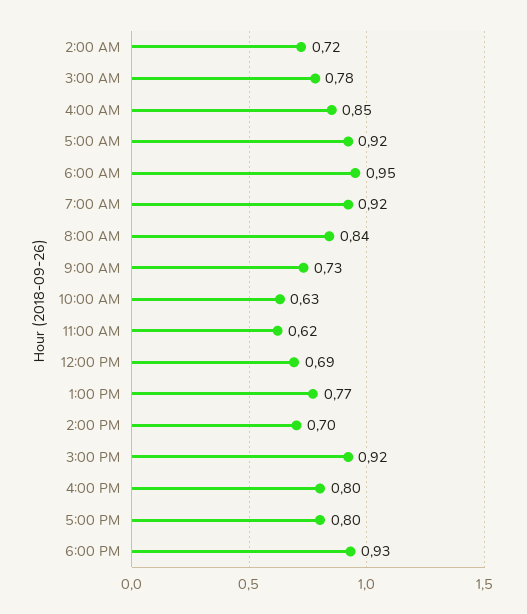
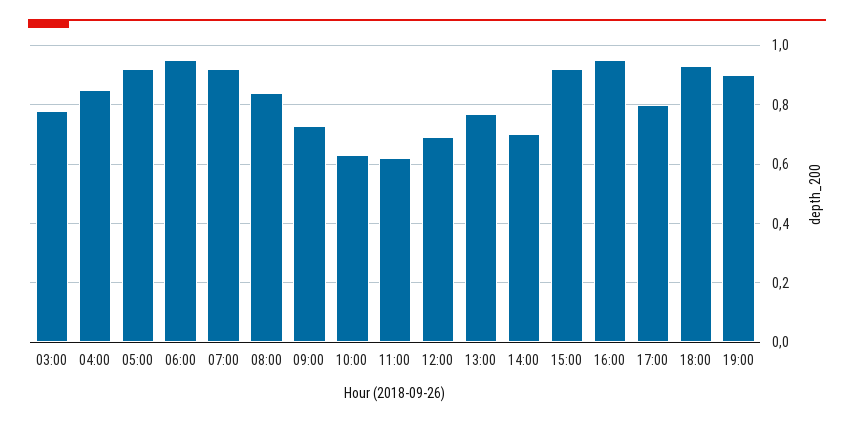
2:00 AM: 0.72 -> none
4:00 PM: 0.8 -> 0.95
19:00: none -> 0.9

